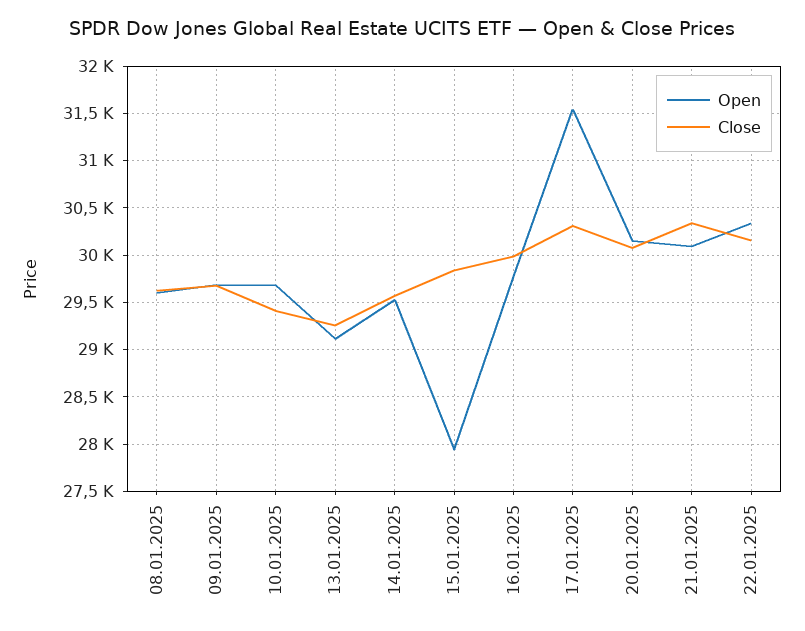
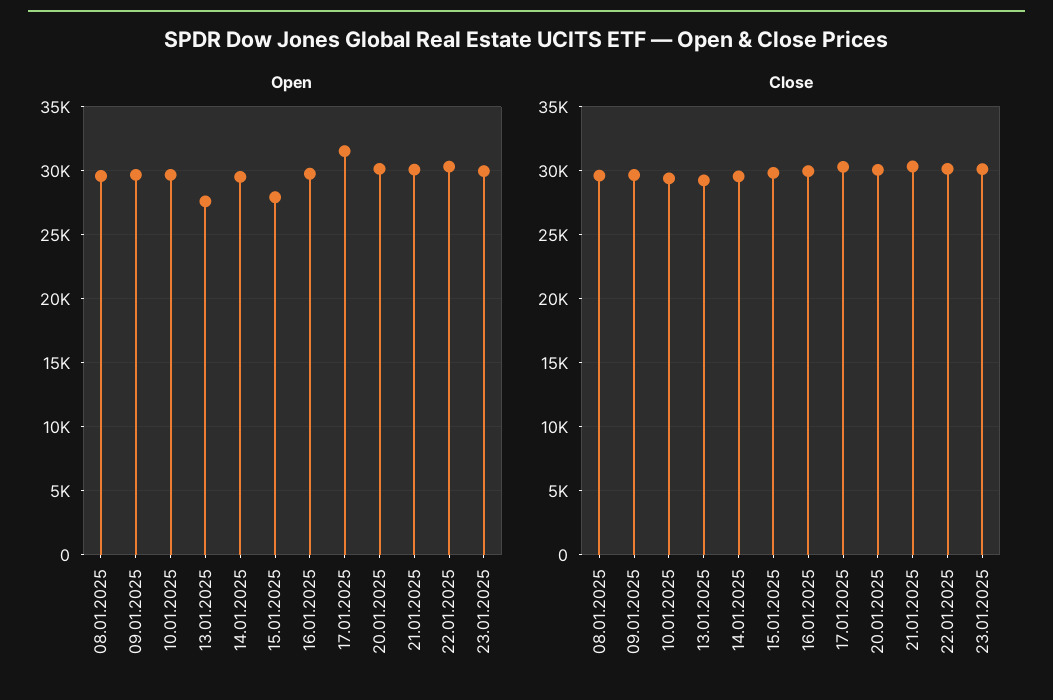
Open, 13.01.2025: 29100 -> 27500
Open, 23.01.2025: none -> 30000
Close, 23.01.2025: none -> 30000

